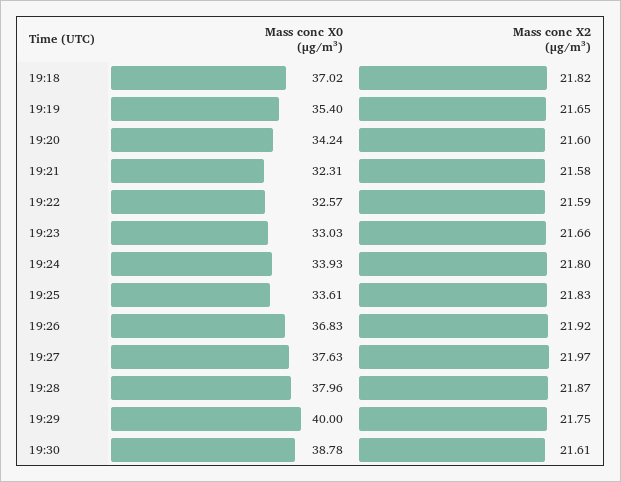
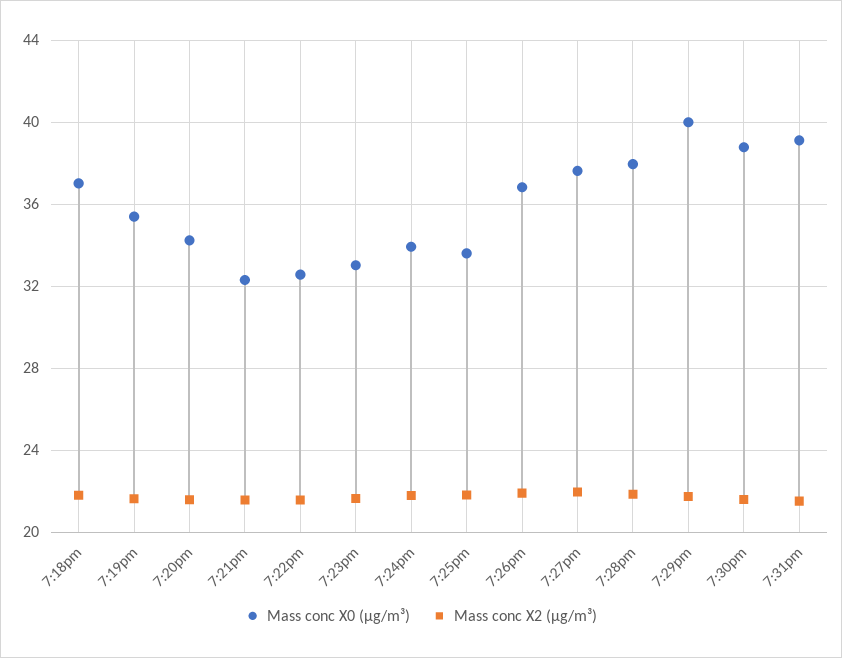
Mass conc X0 (μg/m³), 7:31pm: none -> 39
Mass conc X2 (μg/m³), 7:31pm: none -> 21.5

